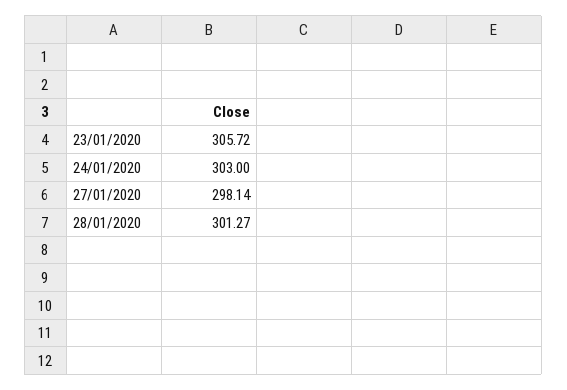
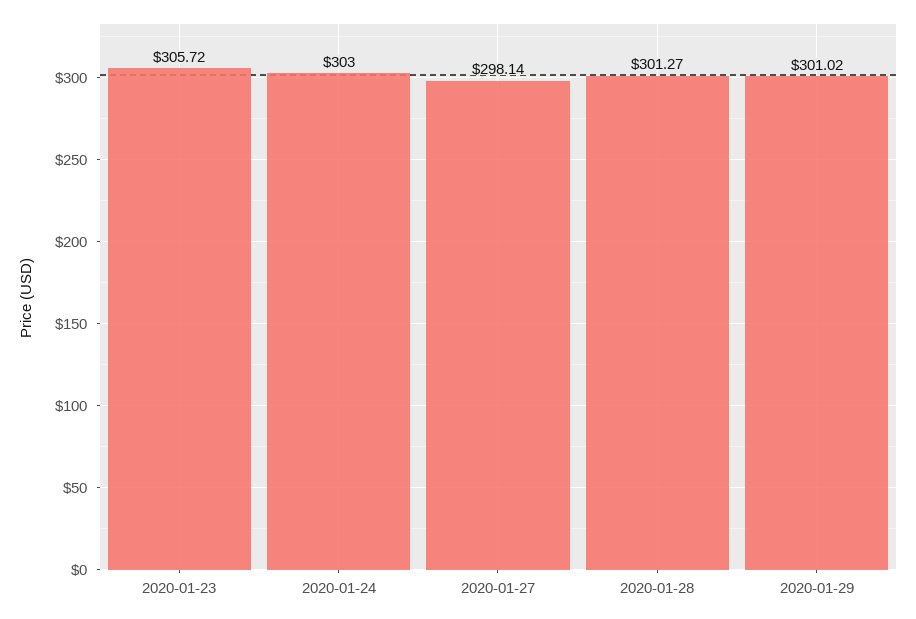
2020-01-29: none -> 301.02

